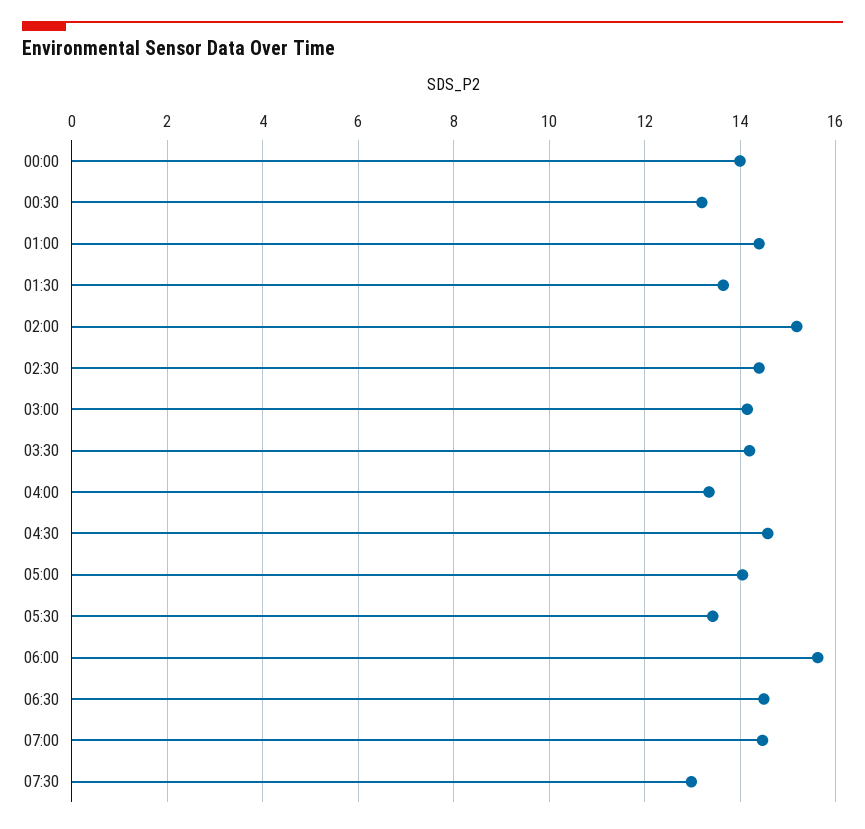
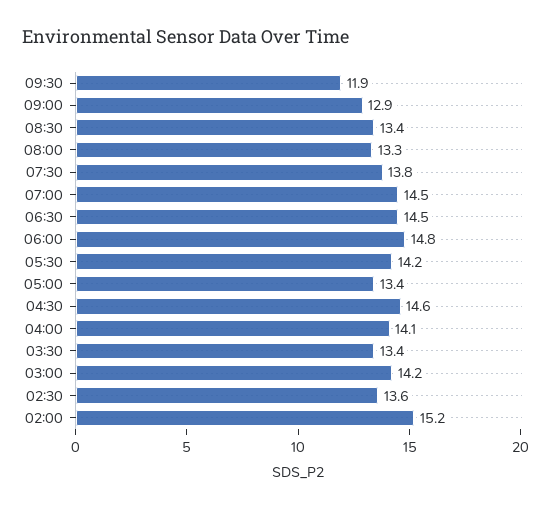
00:00: 14 -> none
00:30: 13.2 -> none
01:00: 14.4 -> none
01:30: 13.6 -> none
02:30: 14.4 -> 13.6
03:30: 14.2 -> 13.4
04:00: 13.4 -> 14.1
05:00: 14 -> 13.4
05:30: 13.4 -> 14.2
06:00: 15.6 -> 14.8
07:30: 13 -> 13.8
09:30: none -> 11.9
09:00: none -> 12.9
08:30: none -> 13.4
08:00: none -> 13.3

